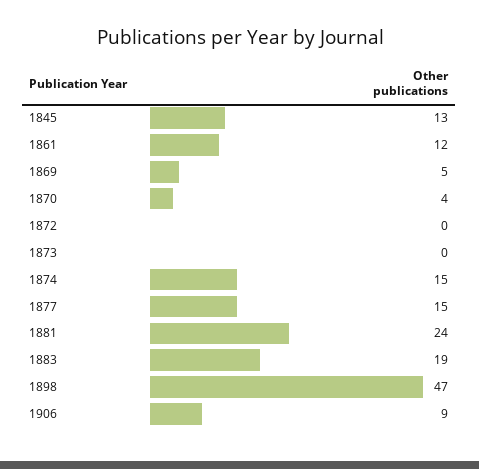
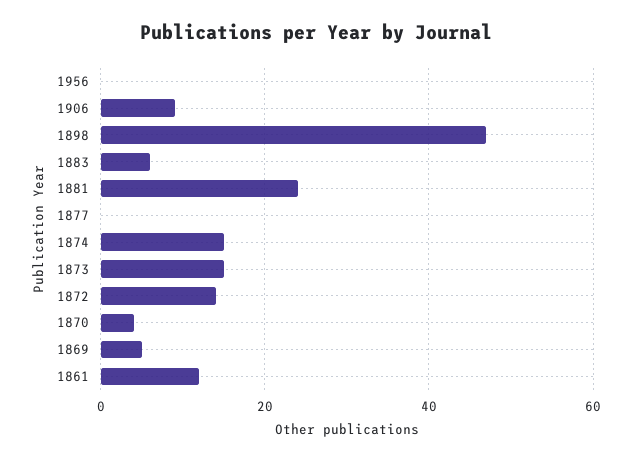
1845: 13 -> none
1872: 0 -> 15
1873: 0 -> 15
1877: 15 -> 0
1883: 19 -> 5
1956: none -> 0

